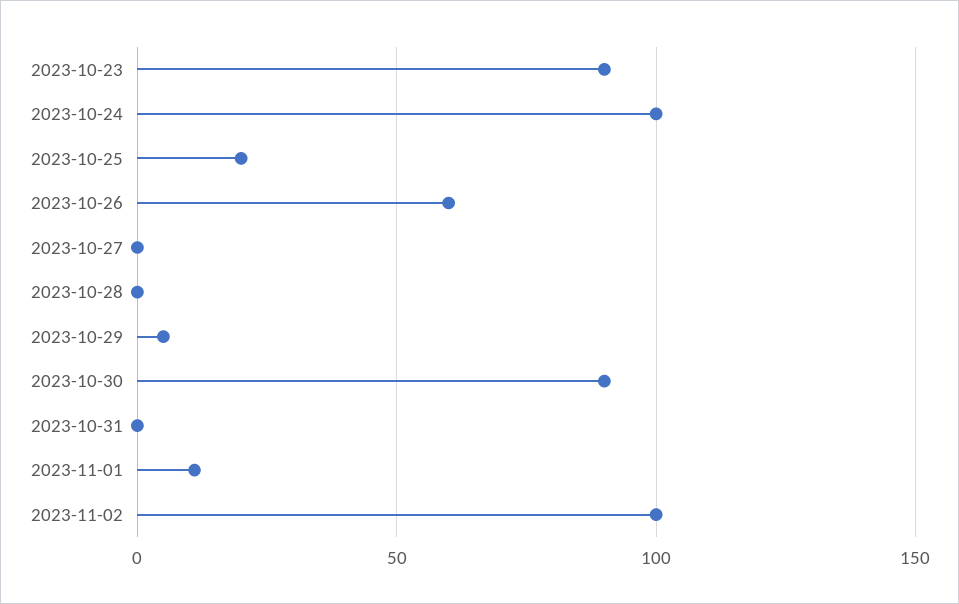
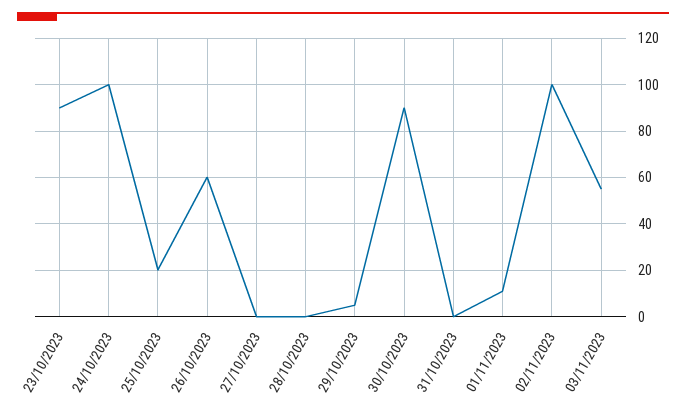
03/11/2023: none -> 55

